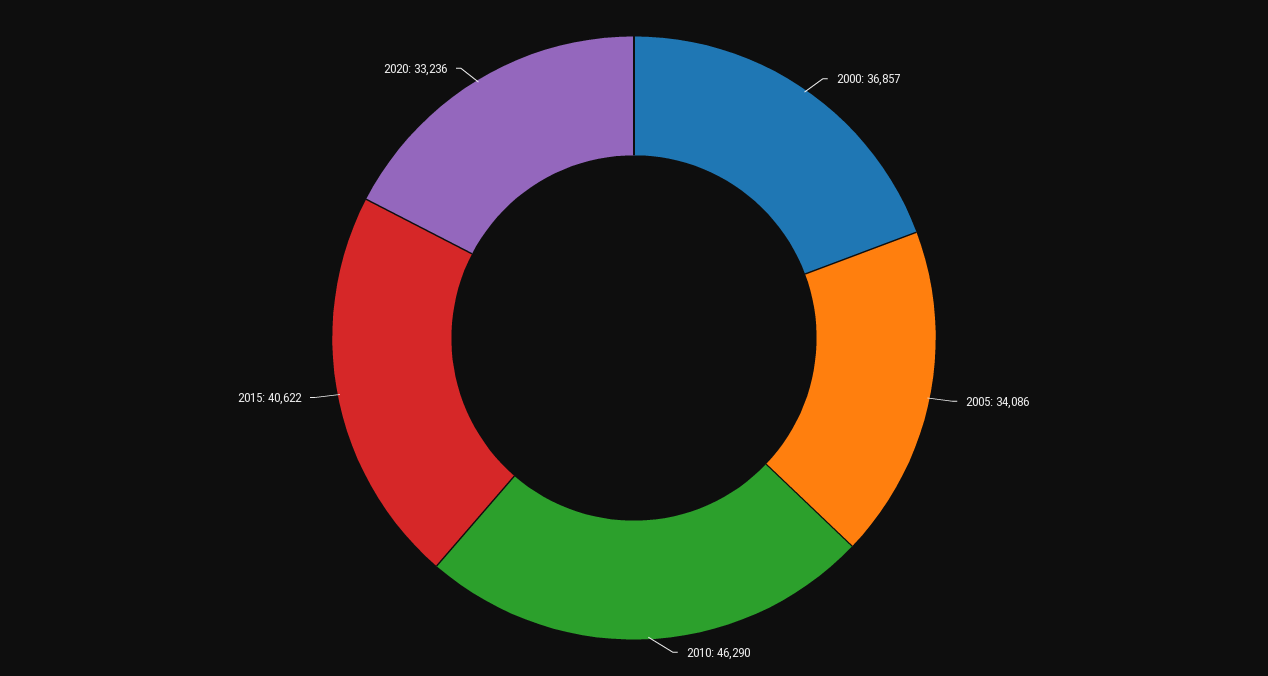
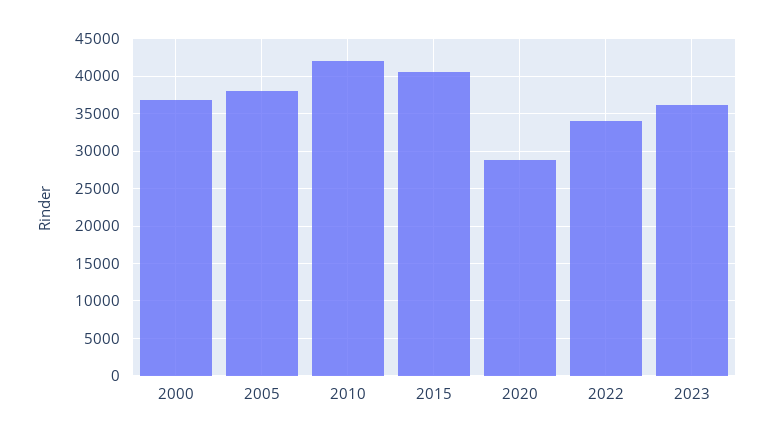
2005: 34086 -> 38000
2010: 46290 -> 42000
2020: 33236 -> 29000
2022: none -> 34000
2023: none -> 36000

